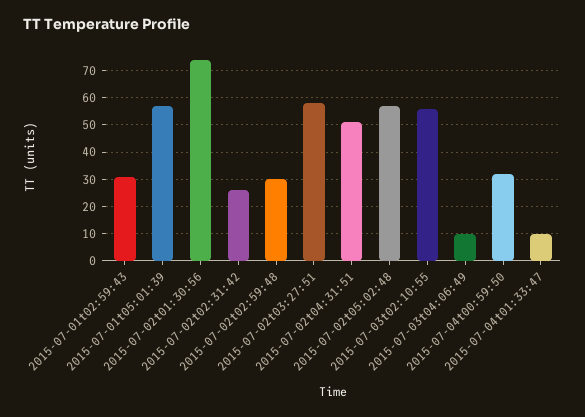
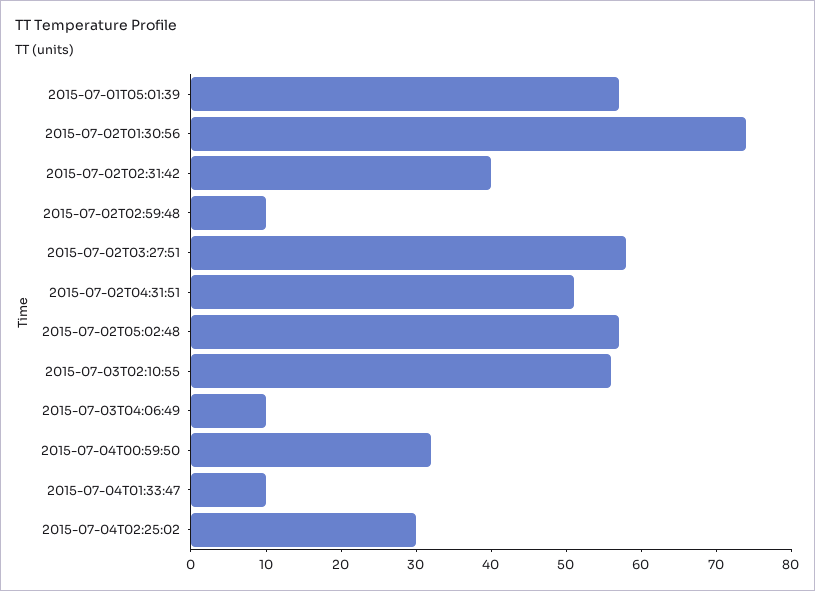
2015-07-01t02:59:43: 30 -> none
2015-07-02t02:31:42: 25 -> 40
2015-07-02t02:59:48: 30 -> 10
2015-07-04T02:25:02: none -> 30

